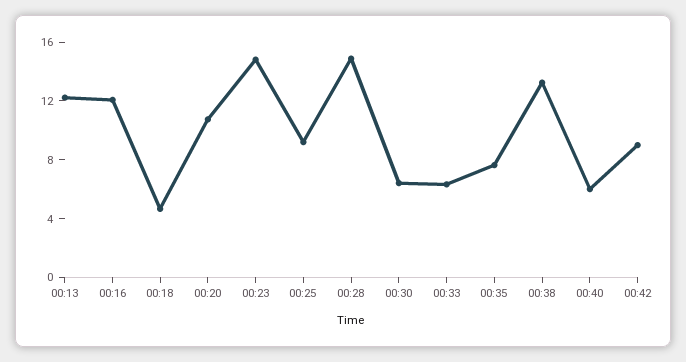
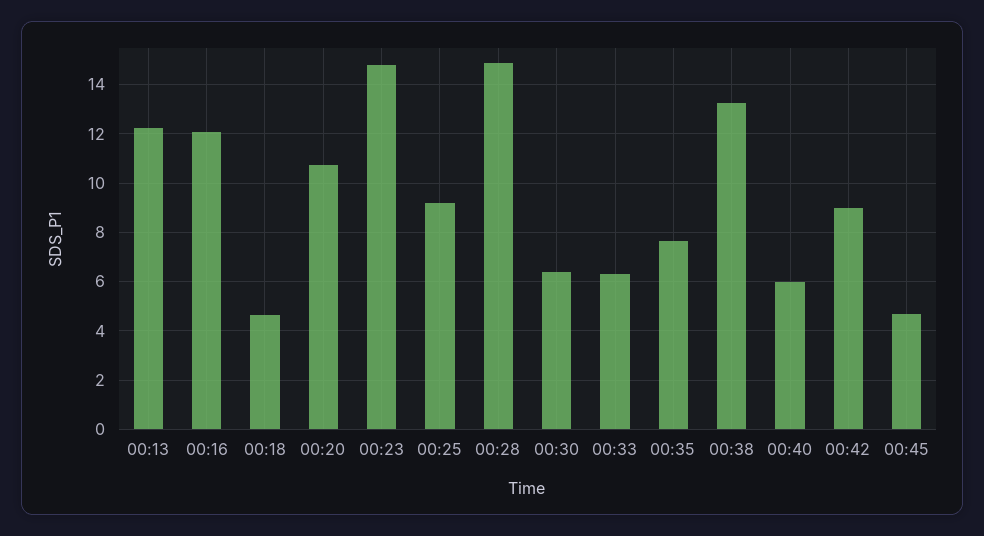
00:45: none -> 4.75

